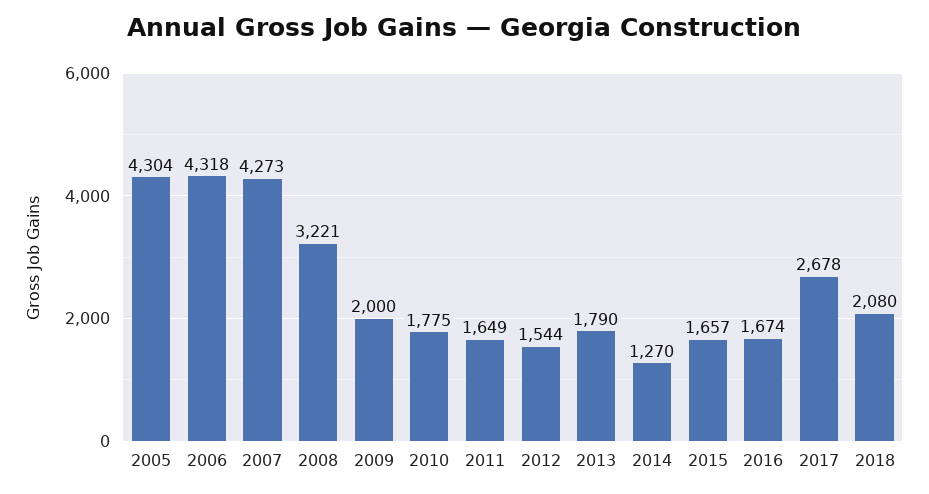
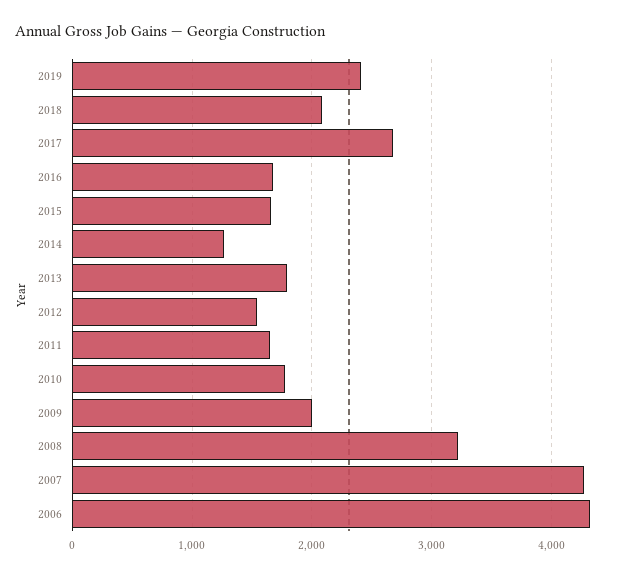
2005: 4304 -> none
2019: none -> 2400

